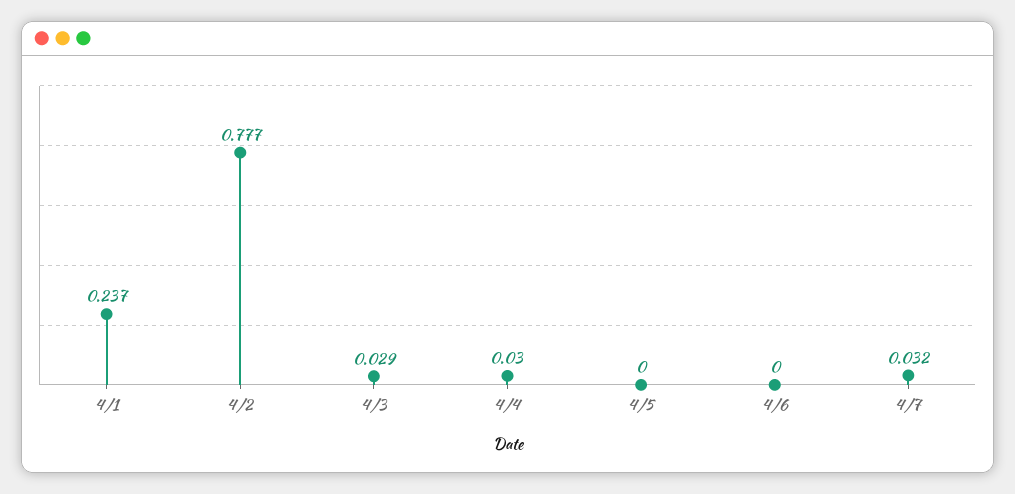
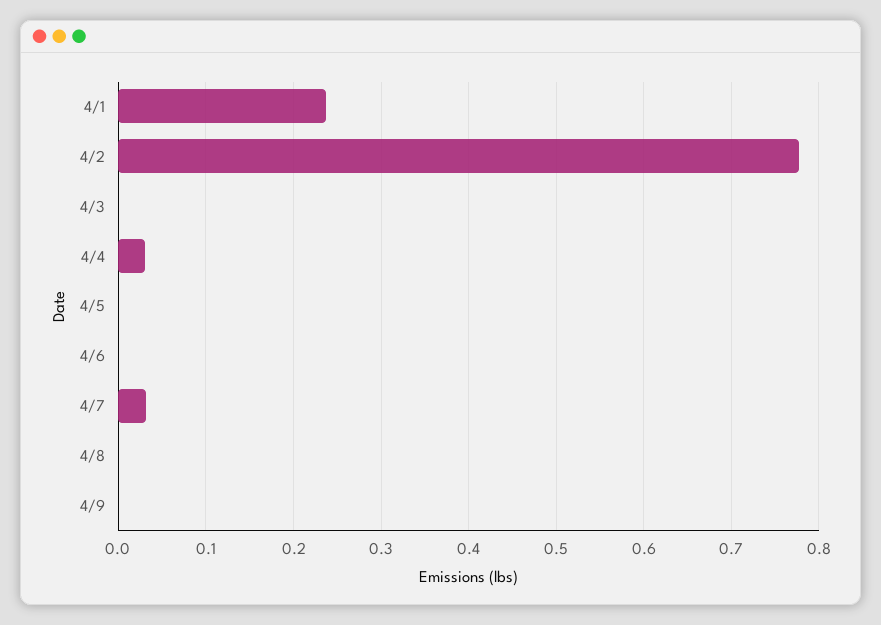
4/3: 0.029 -> 0
4/8: none -> 0
4/9: none -> 0

